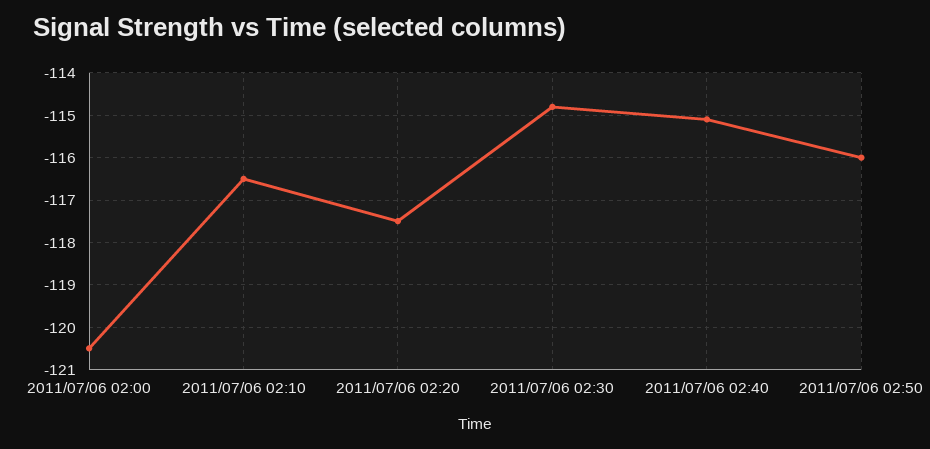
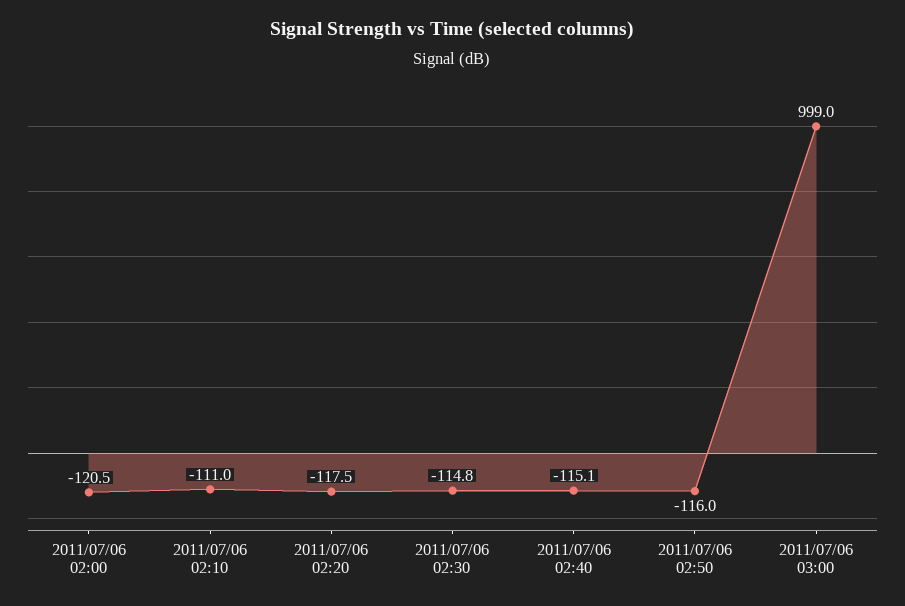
2011/07/06 02:10: -116.5 -> -111
2011/07/06 03:00: none -> 999

